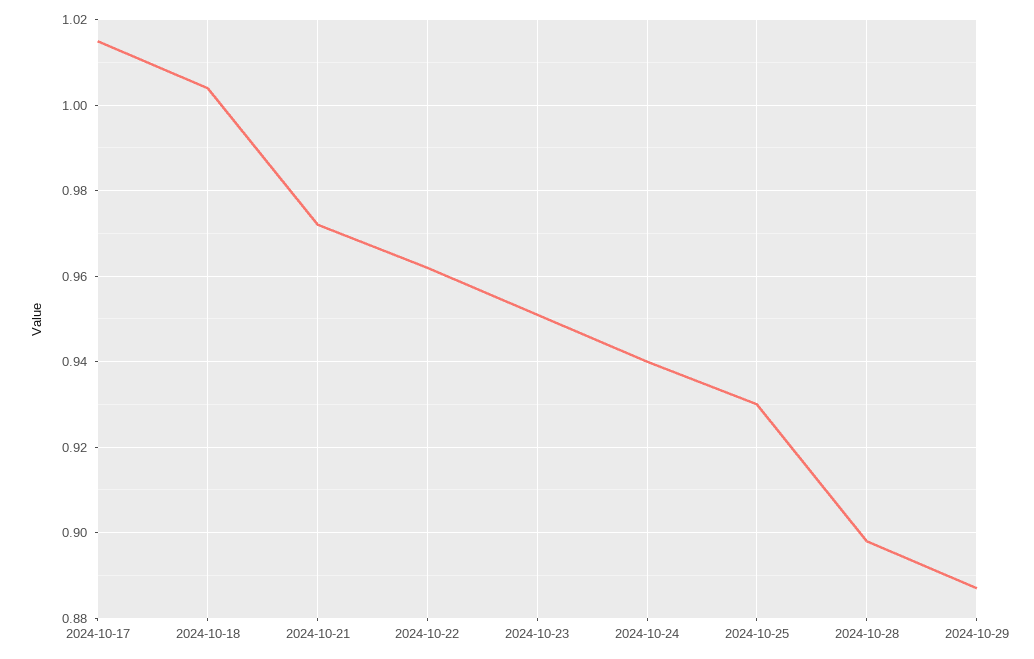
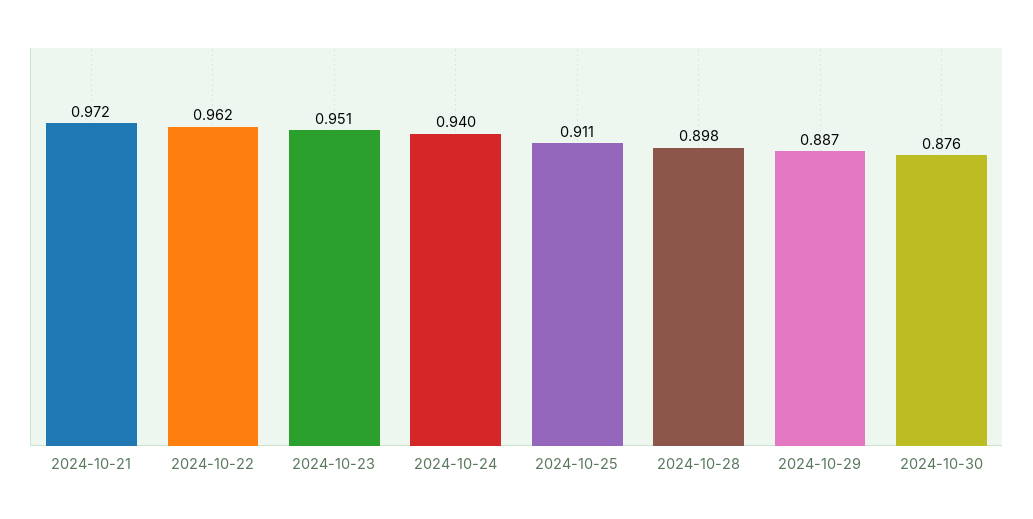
2024-10-17: 1.015 -> none
2024-10-18: 1.005 -> none
2024-10-25: 0.93 -> 0.911
2024-10-30: none -> 0.876

